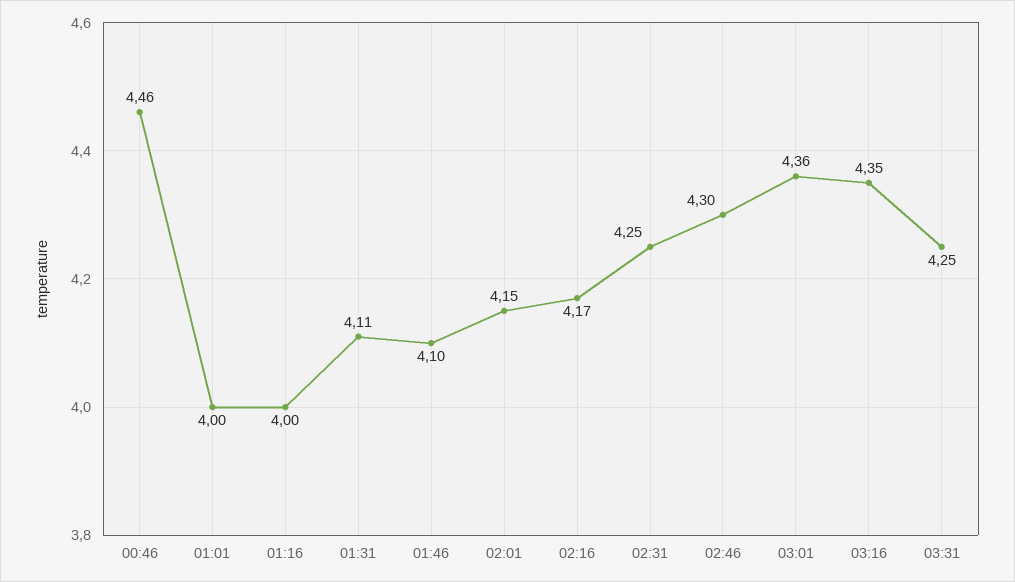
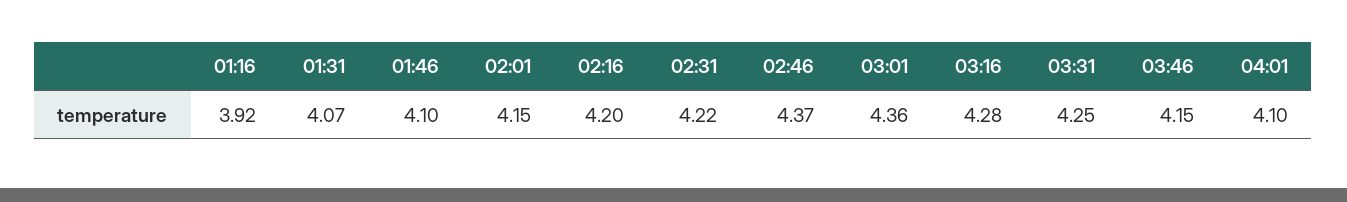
00:46: 4.46 -> none
01:01: 4 -> none
01:16: 4 -> 3.92
01:31: 4.11 -> 4.07
02:16: 4.17 -> 4.2
02:31: 4.25 -> 4.22
02:46: 4.3 -> 4.37
03:16: 4.35 -> 4.28
03:46: none -> 4.15
04:01: none -> 4.1

